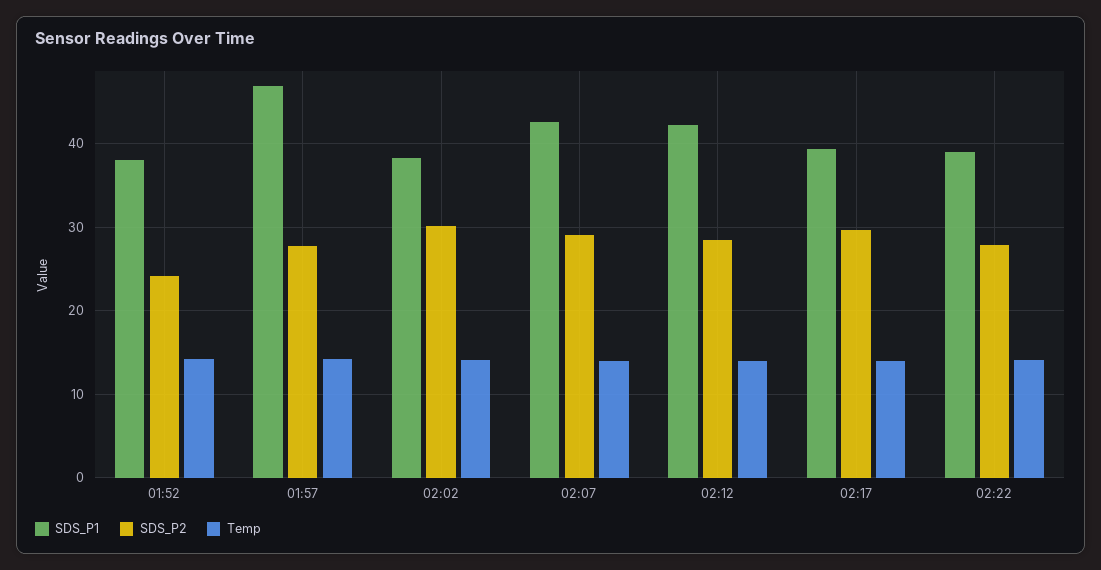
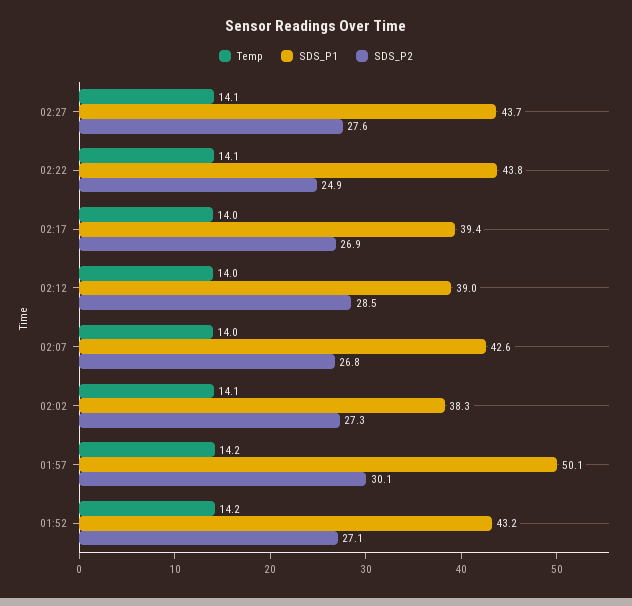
SDS_P1, 01:52: 38 -> 43.2
SDS_P2, 01:52: 24 -> 27.1
SDS_P1, 01:57: 47 -> 50.1
SDS_P2, 01:57: 28 -> 30.1
SDS_P2, 02:02: 30 -> 27.3
SDS_P2, 02:07: 29 -> 26.8
SDS_P1, 02:12: 42 -> 39
SDS_P2, 02:17: 30 -> 26.9
SDS_P1, 02:22: 39 -> 43.8
SDS_P2, 02:22: 28 -> 24.9
Temp, 02:27: none -> 14.1
SDS_P1, 02:27: none -> 43.7
SDS_P2, 02:27: none -> 27.6

